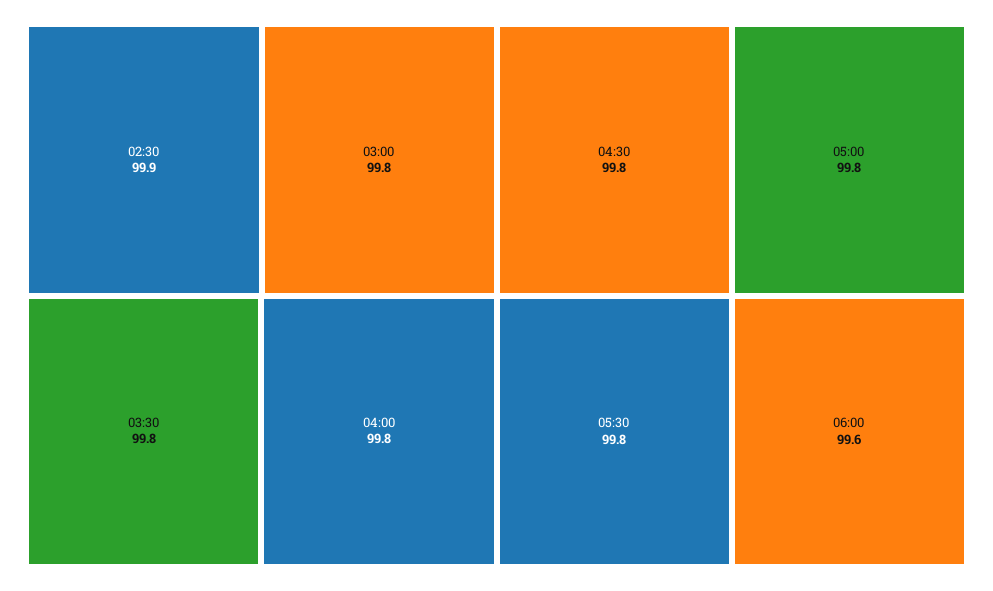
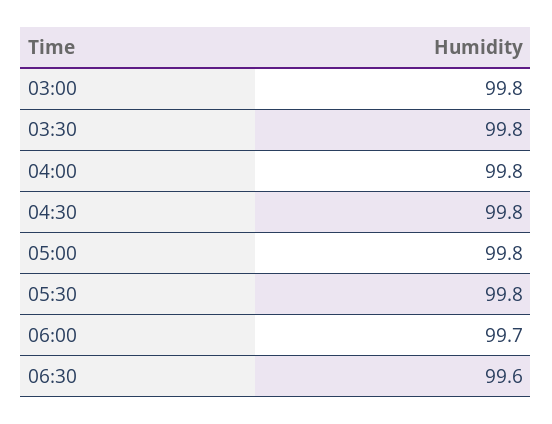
02:30: 99.9 -> none
06:00: 99.6 -> 99.7
06:30: none -> 99.6

